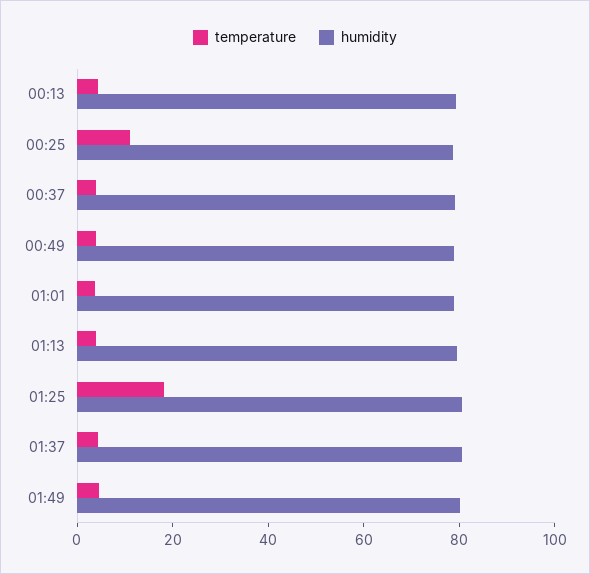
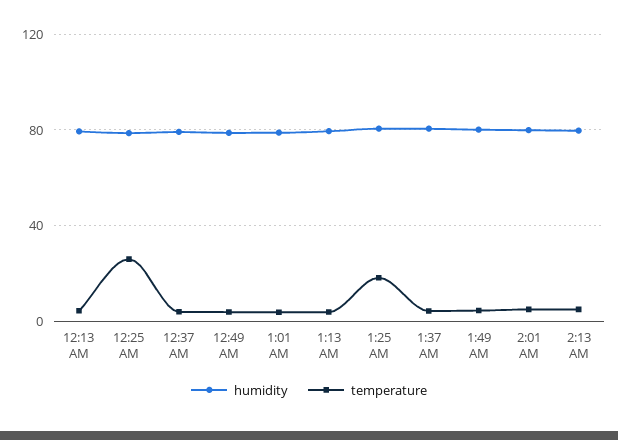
temperature, 00:25: 10 -> 25
humidity, 2:01 AM: none -> 80
temperature, 2:01 AM: none -> 5
humidity, 2:13 AM: none -> 80
temperature, 2:13 AM: none -> 5

